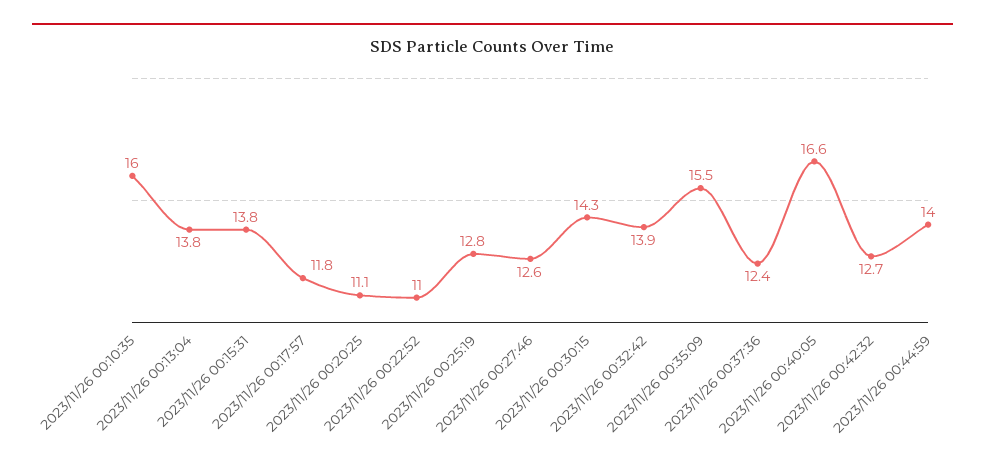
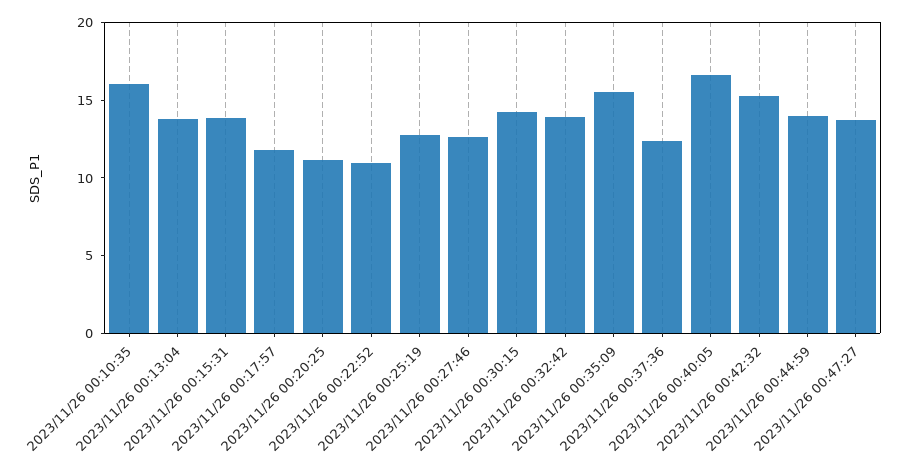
2023/11/26 00:42:32: 12.7 -> 15
2023/11/26 00:47:27: none -> 14

